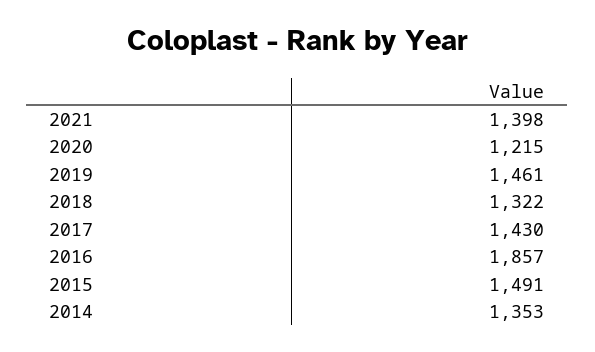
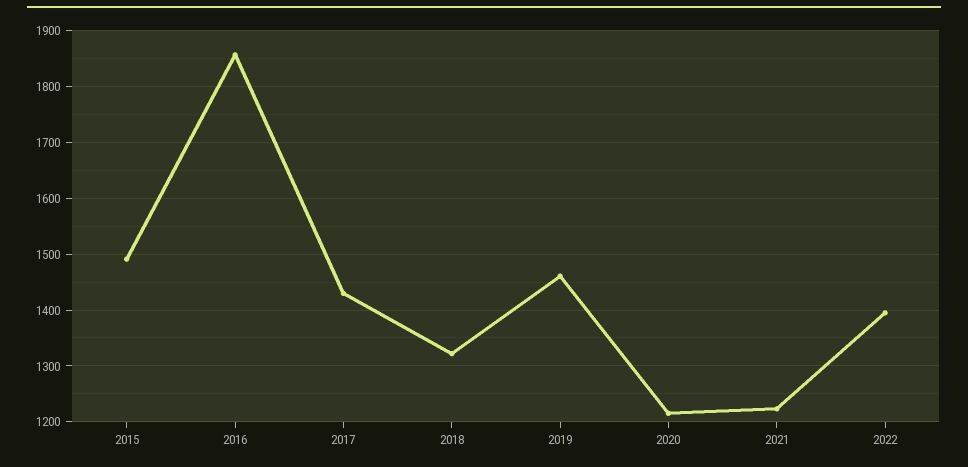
2021: 1398 -> 1220
2014: 1353 -> none
2022: none -> 1400

